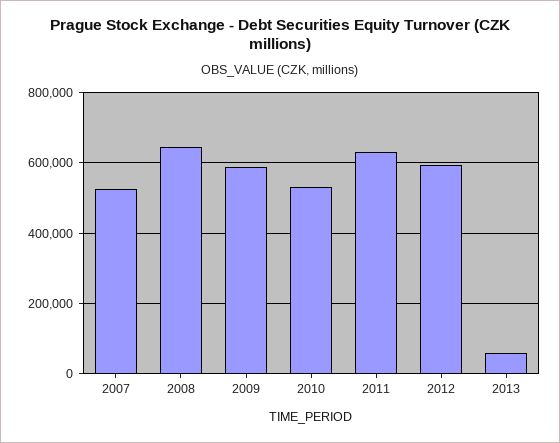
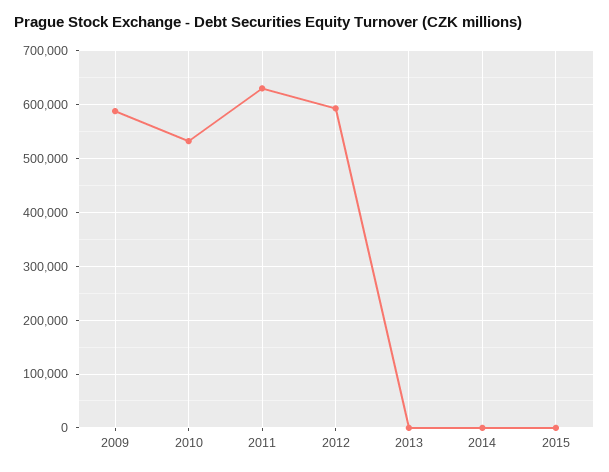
2007: 520000 -> none
2008: 640000 -> none
2013: 60000 -> 0
2014: none -> 0
2015: none -> 0

